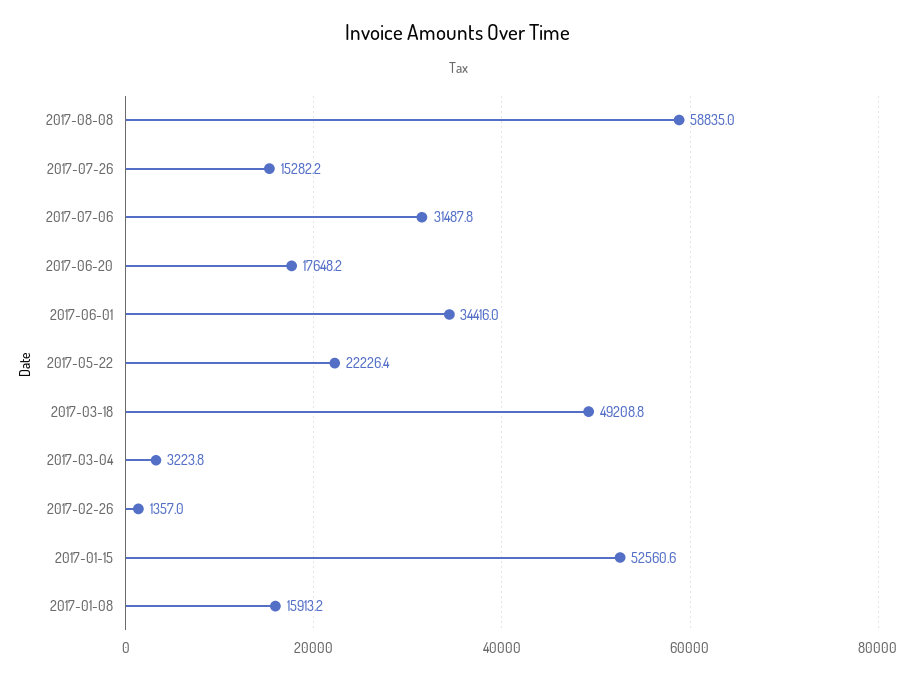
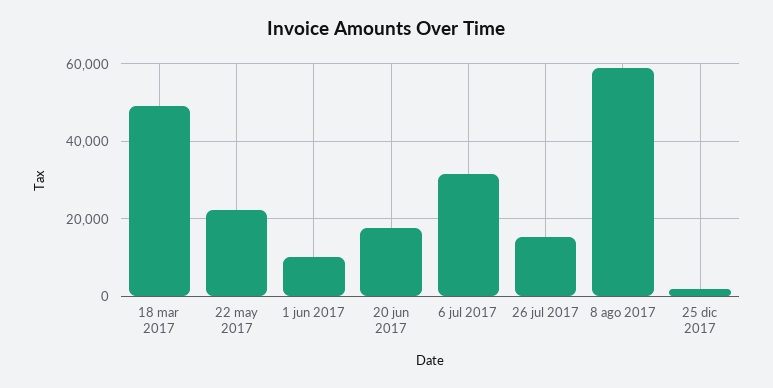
2017-06-01: 34416 -> 10000
2017-03-04: 3223.8 -> none
2017-02-26: 1357 -> none
2017-01-15: 52560.6 -> none
2017-01-08: 15913.2 -> none
25 dic 2017: none -> 2000

